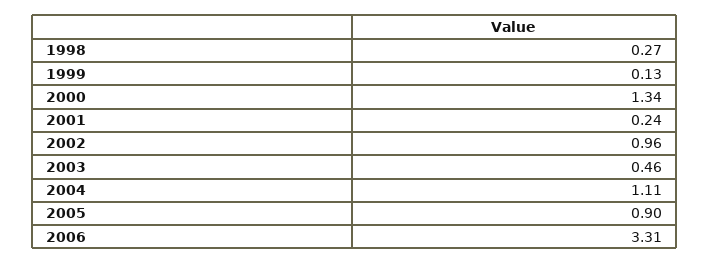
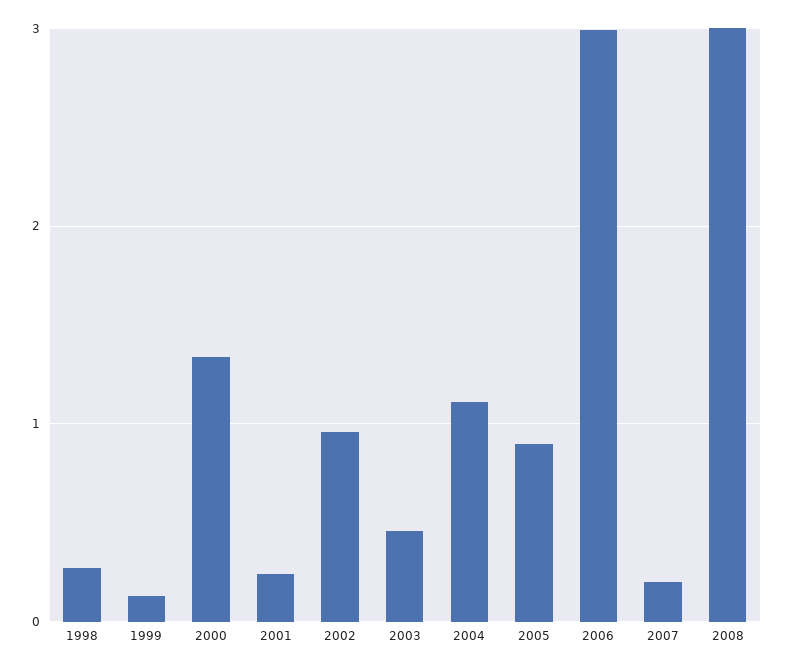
2006: 3.31 -> 3
2007: none -> 0.2
2008: none -> 3

